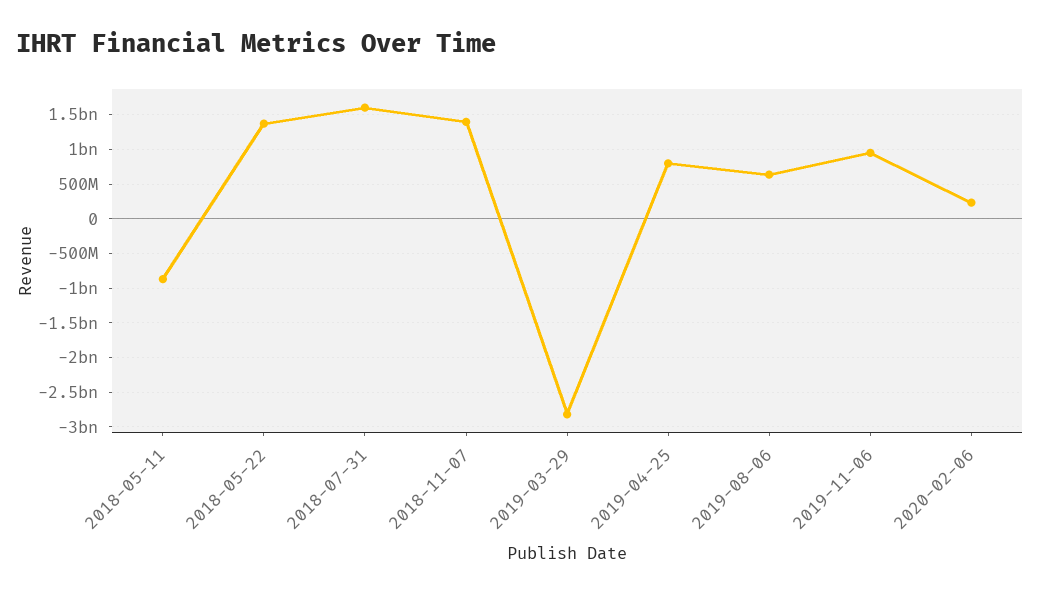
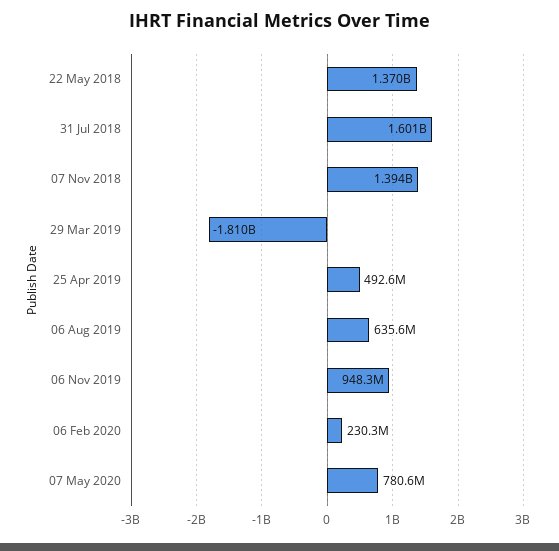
2018-05-11: -900000000 -> none
2019-03-29: -2800000000 -> -1810000000
2019-04-25: 800000000 -> 492600000
07 May 2020: none -> 780600000

